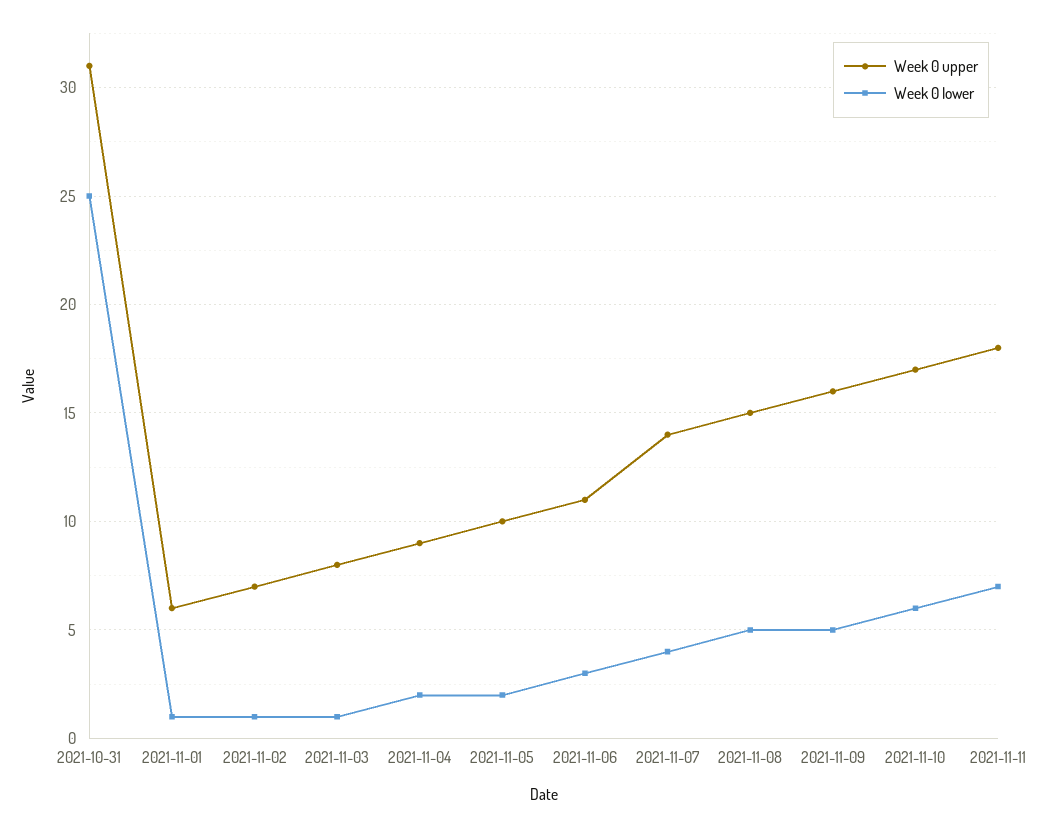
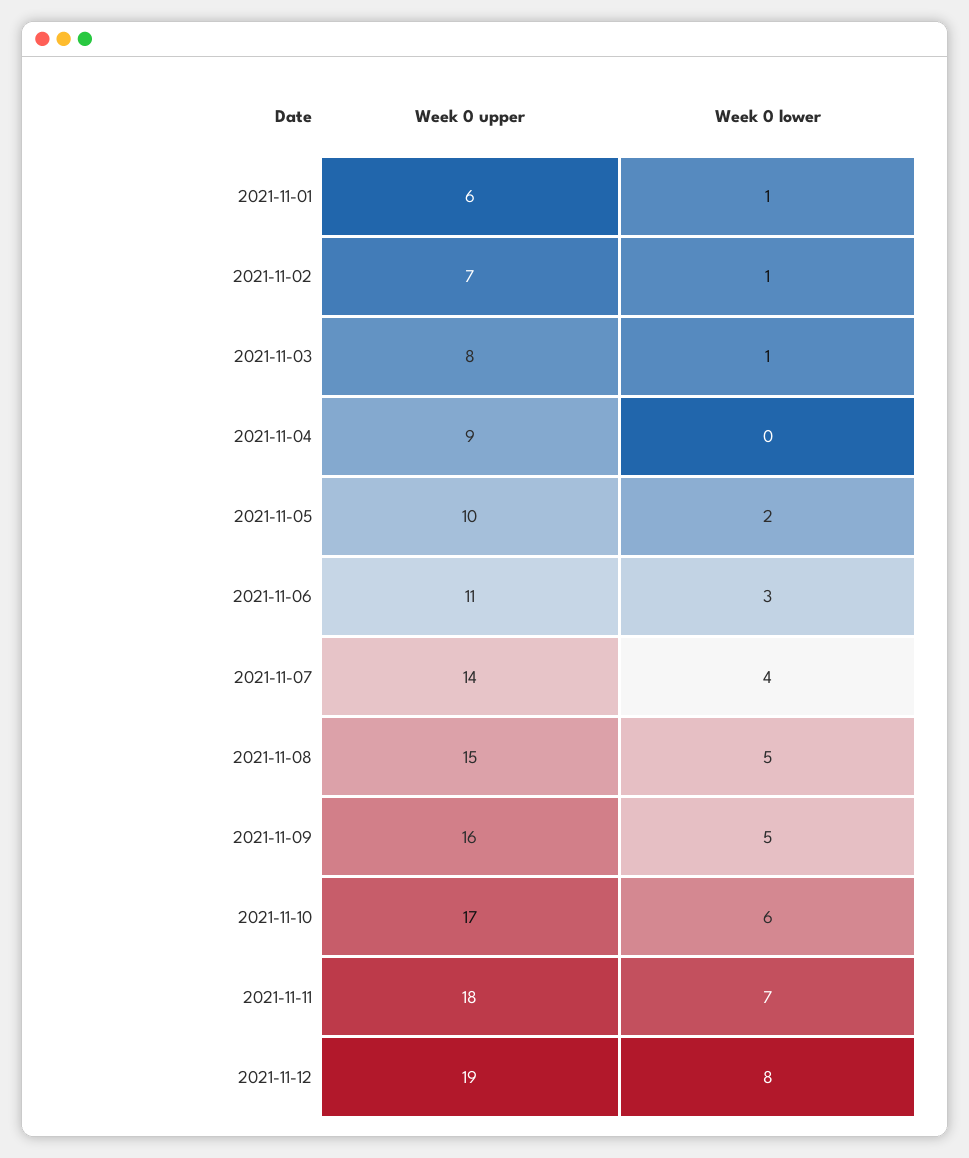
Week 0 upper, 2021-10-31: 31 -> none
Week 0 lower, 2021-10-31: 25 -> none
Week 0 lower, 2021-11-04: 2 -> 0
Week 0 upper, 2021-11-12: none -> 19
Week 0 lower, 2021-11-12: none -> 8

